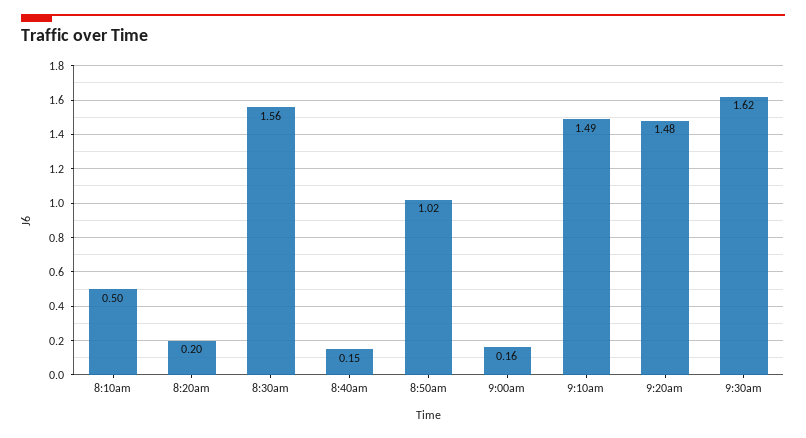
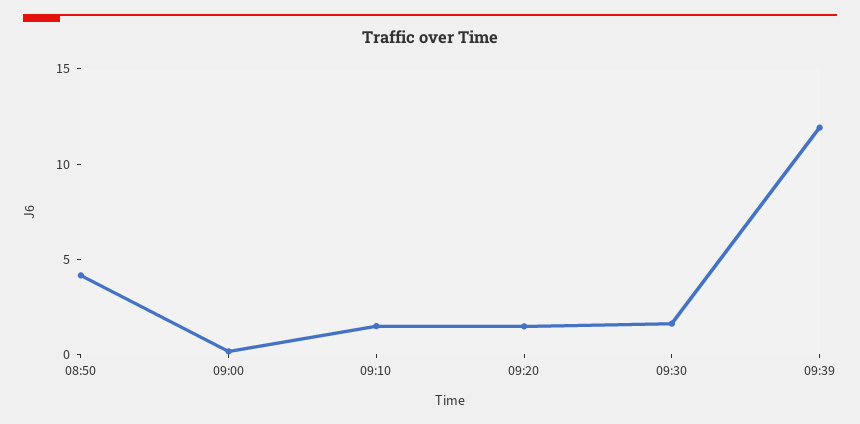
8:10am: 0.5 -> none
8:20am: 0.2 -> none
8:30am: 1.56 -> none
8:40am: 0.15 -> none
8:50am: 1.02 -> 4
09:39: none -> 12

